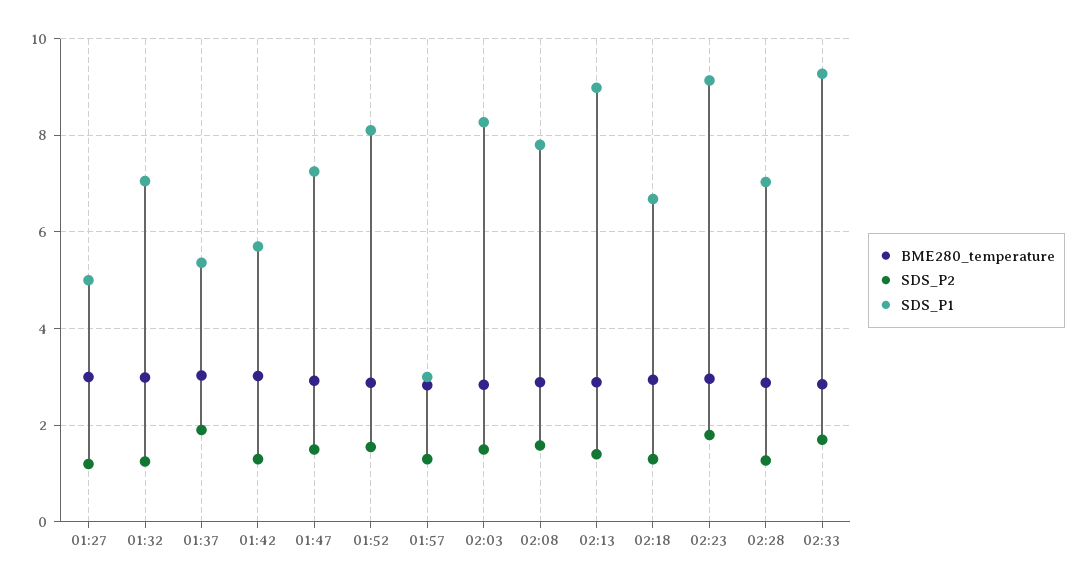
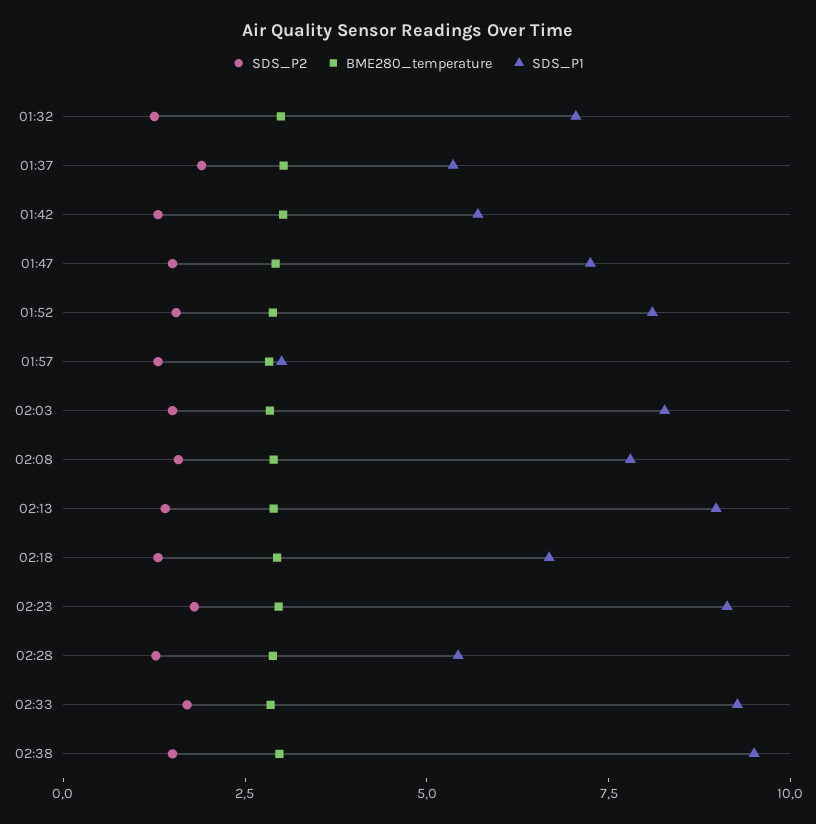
BME280_temperature, 01:27: 3 -> none
SDS_P2, 01:27: 1.2 -> none
SDS_P1, 01:27: 5 -> none
SDS_P1, 02:28: 7 -> 5.5
SDS_P2, 02:38: none -> 1.5
BME280_temperature, 02:38: none -> 3
SDS_P1, 02:38: none -> 9.5

